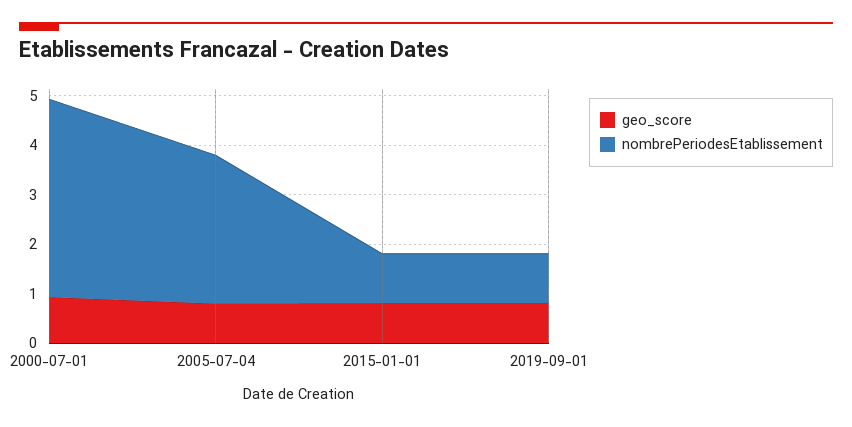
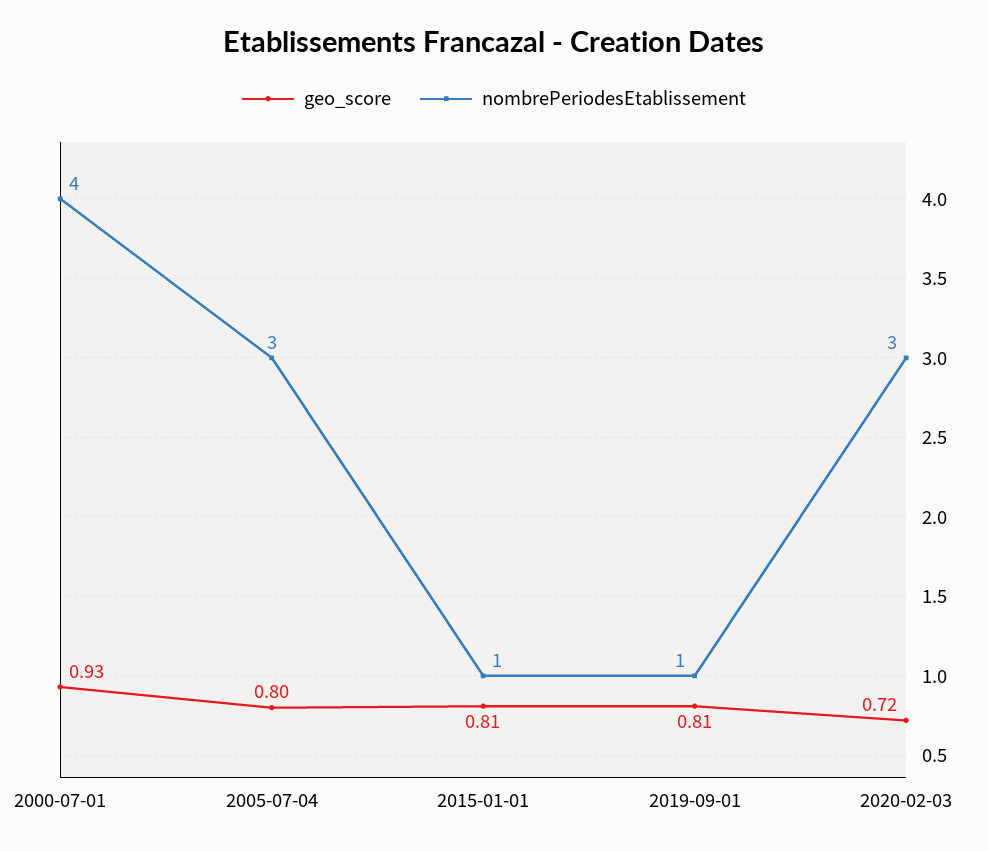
geo_score, 2020-02-03: none -> 0.72
nombrePeriodesEtablissement, 2020-02-03: none -> 3

